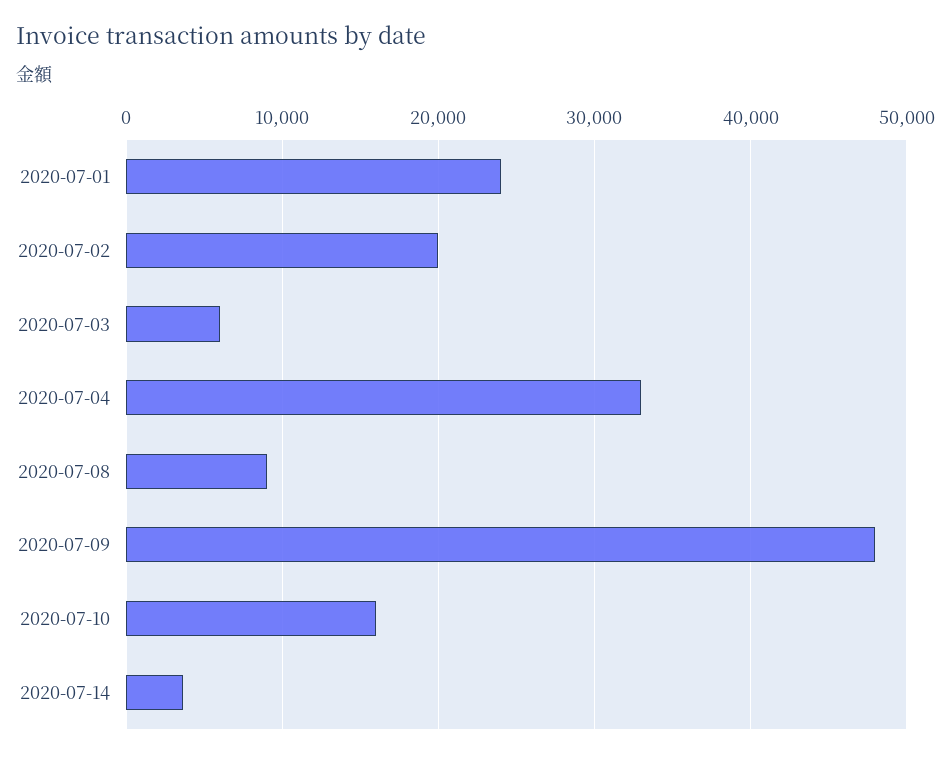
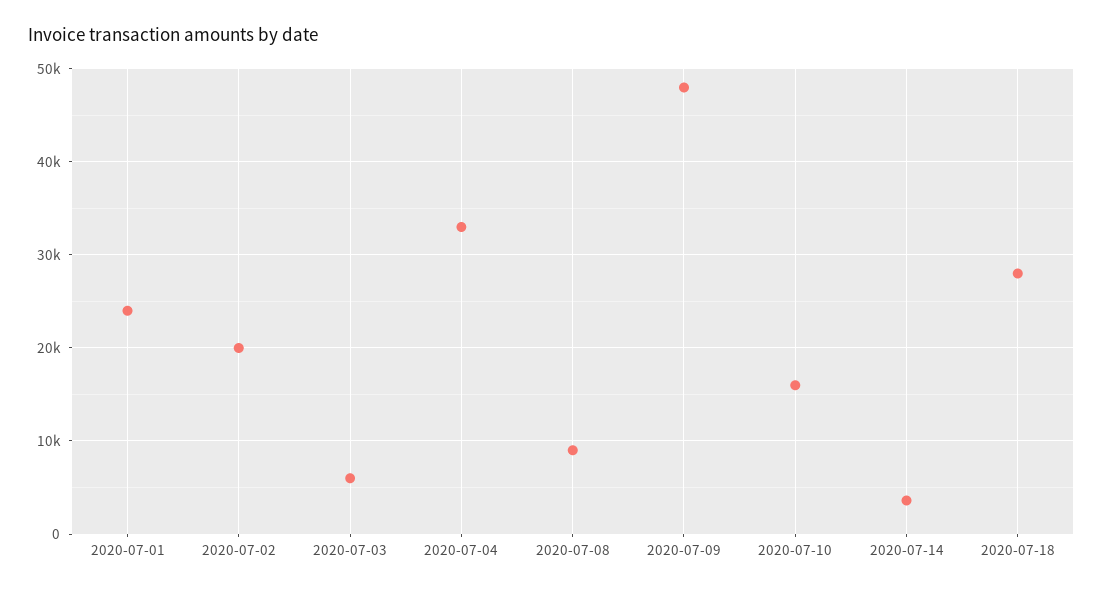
2020-07-18: none -> 28000

